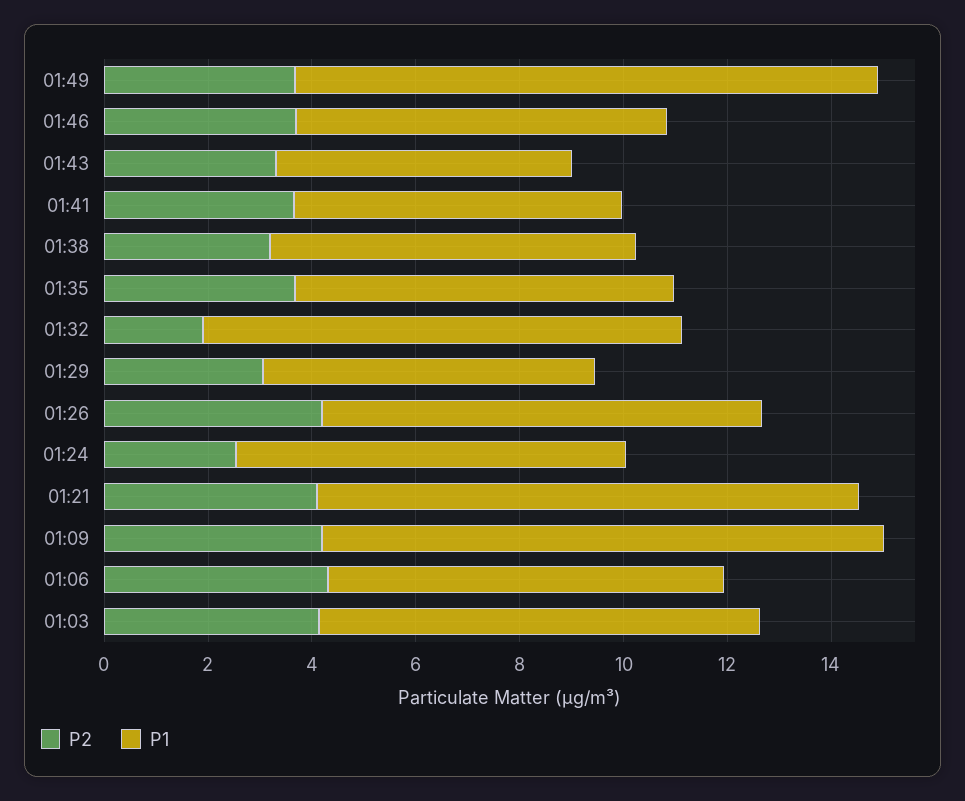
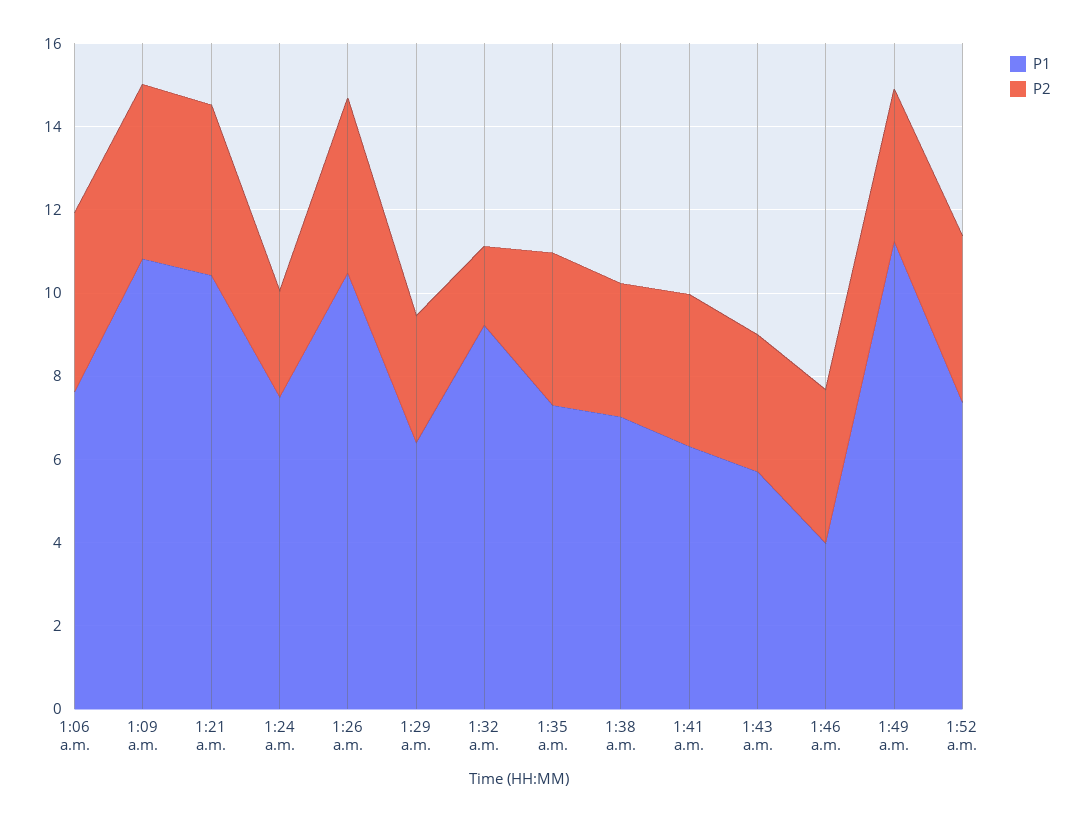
P1, 01:46: 7 -> 4
P1, 01:26: 8.5 -> 10.5
P2, 01:03: 4 -> none
P1, 01:03: 8.5 -> none
P1, 1:52 a.m.: none -> 7.5
P2, 1:52 a.m.: none -> 4

